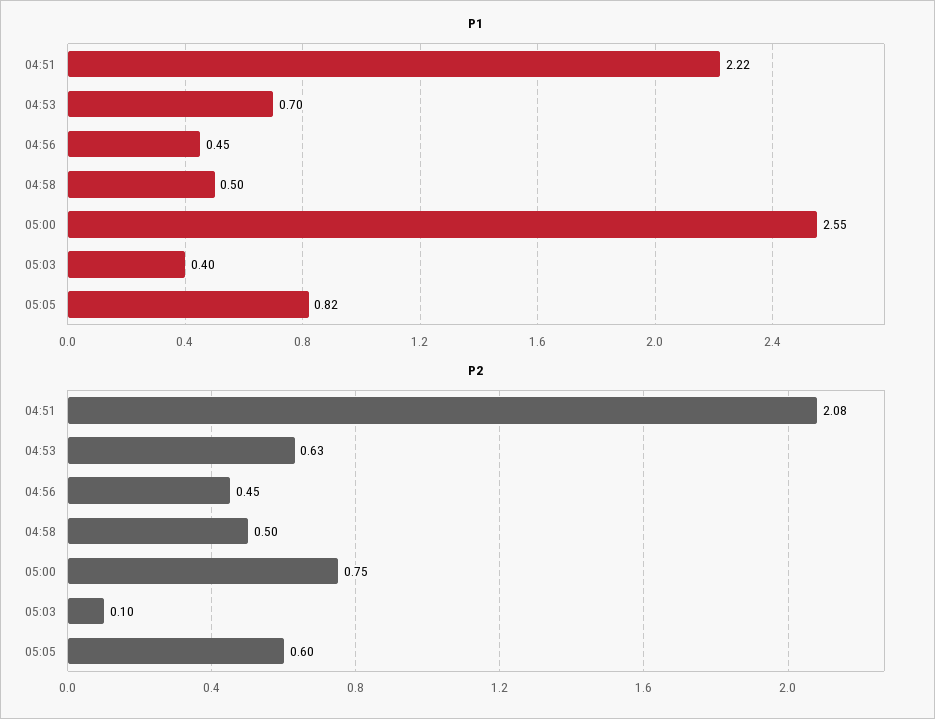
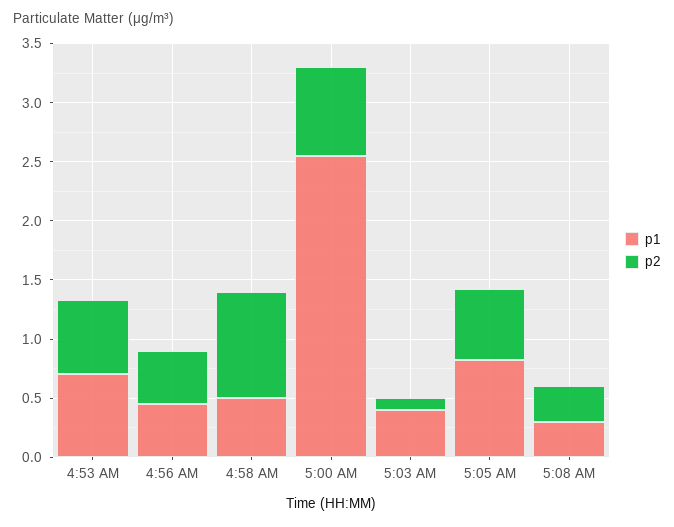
P1, 04:51: 2.22 -> none
P2, 04:51: 2.08 -> none
P2, 04:58: 0.5 -> 0.9
P1, 5:08 AM: none -> 0.3
P2, 5:08 AM: none -> 0.3

